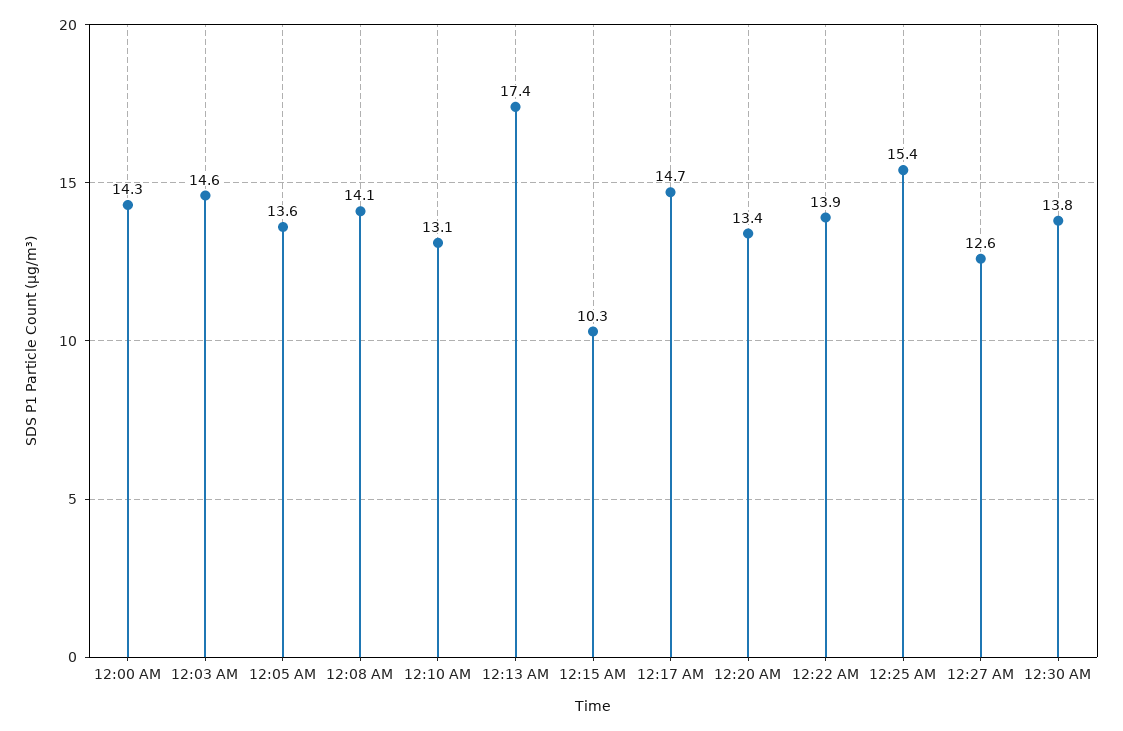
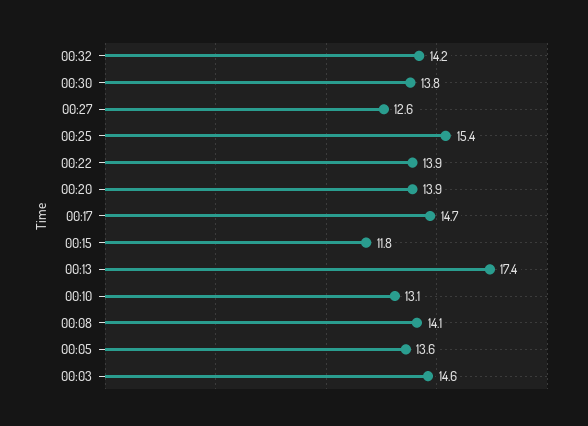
12:00 AM: 14.3 -> none
12:15 AM: 10.3 -> 11.8
12:20 AM: 13.4 -> 13.9
00:32: none -> 14.2

